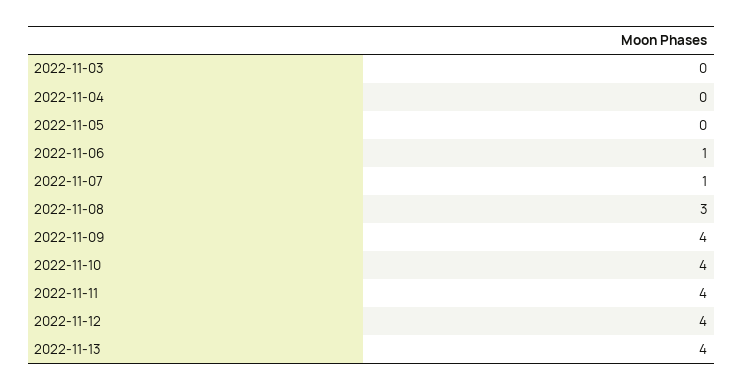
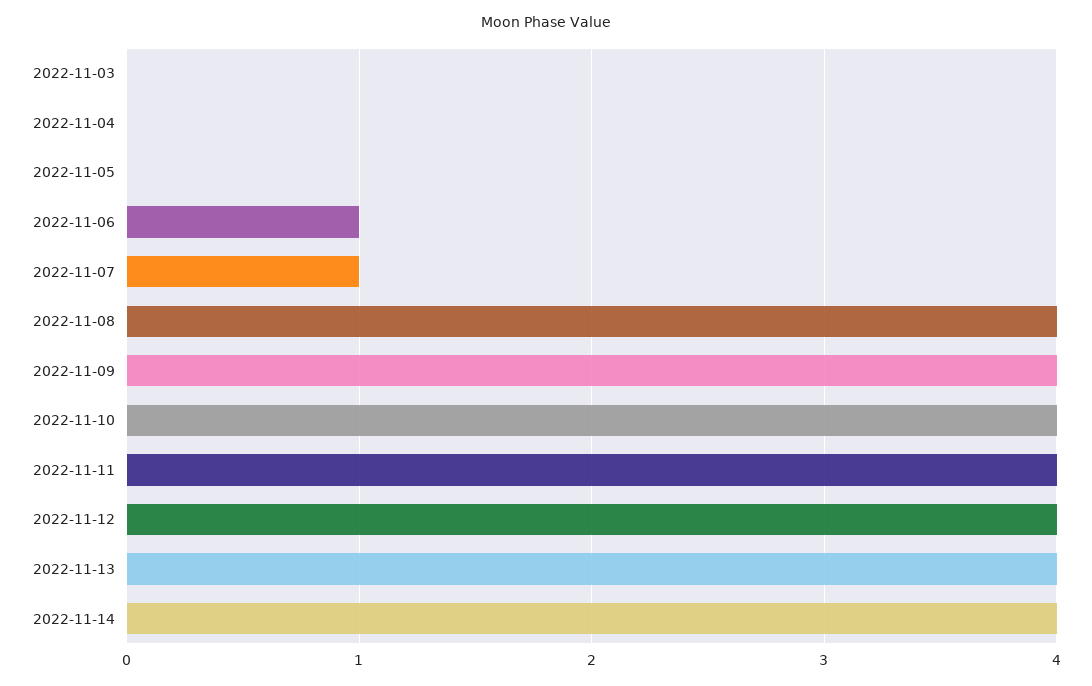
2022-11-08: 3 -> 4
2022-11-14: none -> 4

